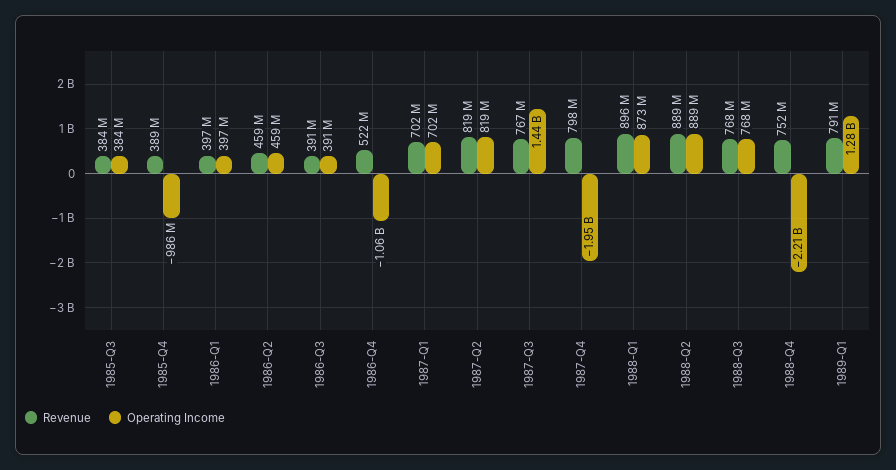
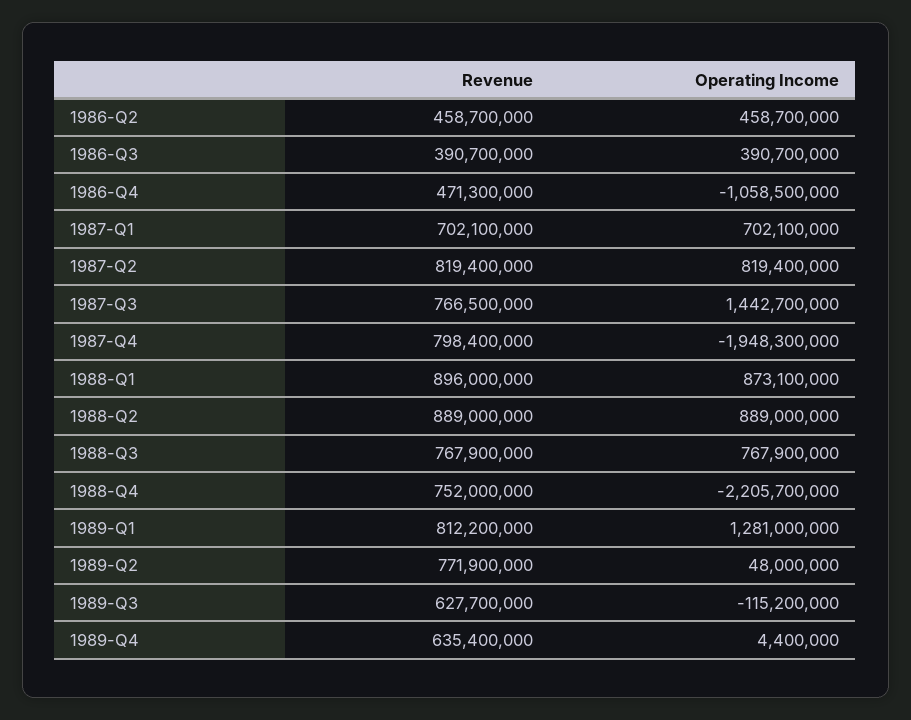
Revenue, 1985-Q3: 384000000 -> none
Operating Income, 1985-Q3: 384000000 -> none
Revenue, 1985-Q4: 389000000 -> none
Operating Income, 1985-Q4: -986000000 -> none
Revenue, 1986-Q1: 397000000 -> none
Operating Income, 1986-Q1: 397000000 -> none
Revenue, 1986-Q4: 522000000 -> 471300000
Revenue, 1989-Q1: 791000000 -> 812200000
Revenue, 1989-Q2: none -> 771900000
Operating Income, 1989-Q2: none -> 48000000
Revenue, 1989-Q3: none -> 627700000
Operating Income, 1989-Q3: none -> -115200000
Revenue, 1989-Q4: none -> 635400000
Operating Income, 1989-Q4: none -> 4400000

